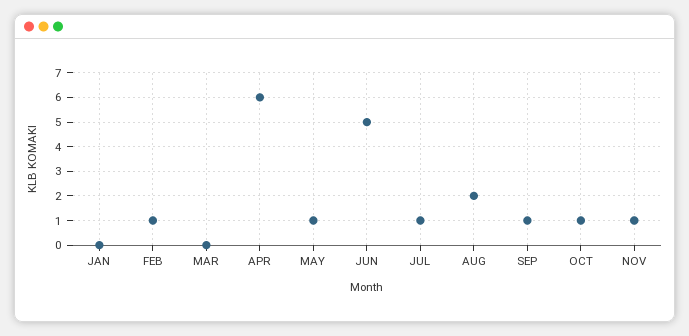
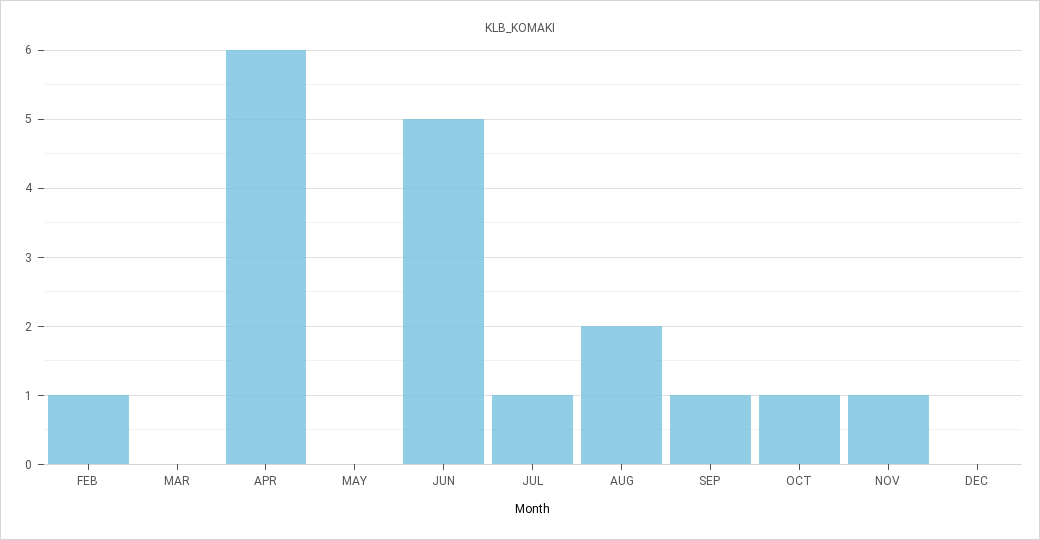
JAN: 0 -> none
MAY: 1 -> 0
DEC: none -> 0

